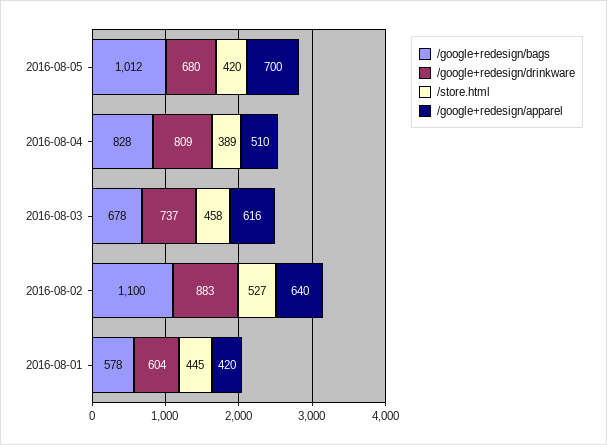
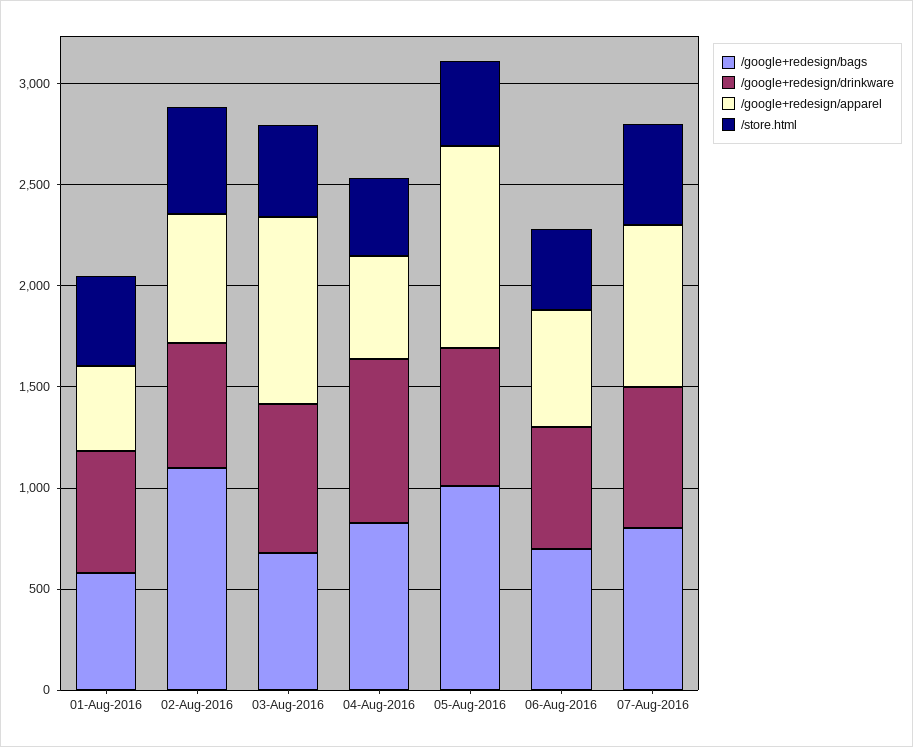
/google+redesign/apparel, 2016-08-05: 700 -> 1000
/google+redesign/apparel, 2016-08-03: 616 -> 900
/google+redesign/drinkware, 2016-08-02: 883 -> 600
/google+redesign/bags, 06-Aug-2016: none -> 700
/google+redesign/drinkware, 06-Aug-2016: none -> 600
/google+redesign/apparel, 06-Aug-2016: none -> 600
/store.html, 06-Aug-2016: none -> 400
/google+redesign/bags, 07-Aug-2016: none -> 800
/google+redesign/drinkware, 07-Aug-2016: none -> 700
/google+redesign/apparel, 07-Aug-2016: none -> 800
/store.html, 07-Aug-2016: none -> 500

